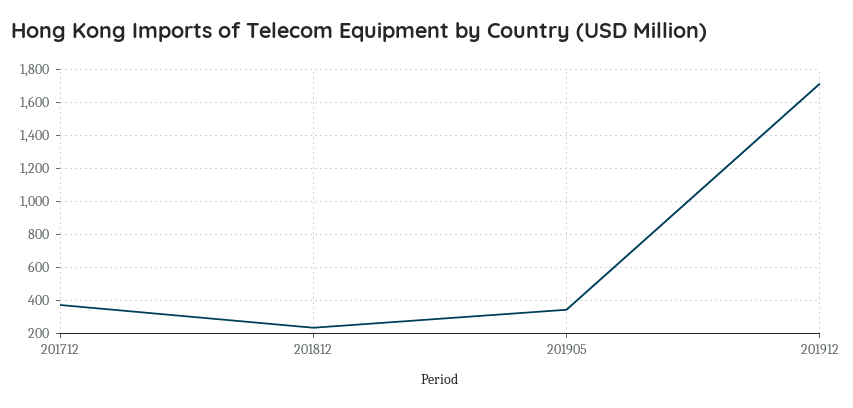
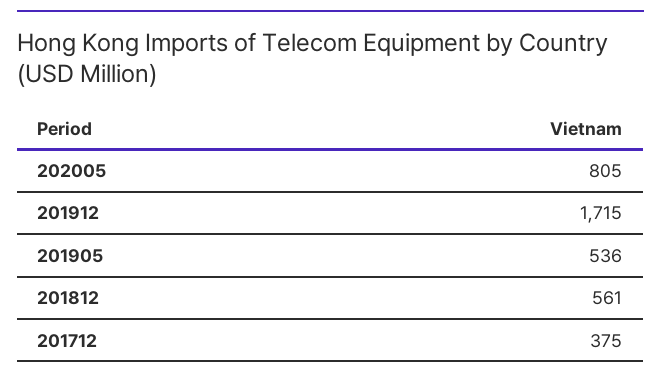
201812: 250 -> 561
201905: 350 -> 536
202005: none -> 805

